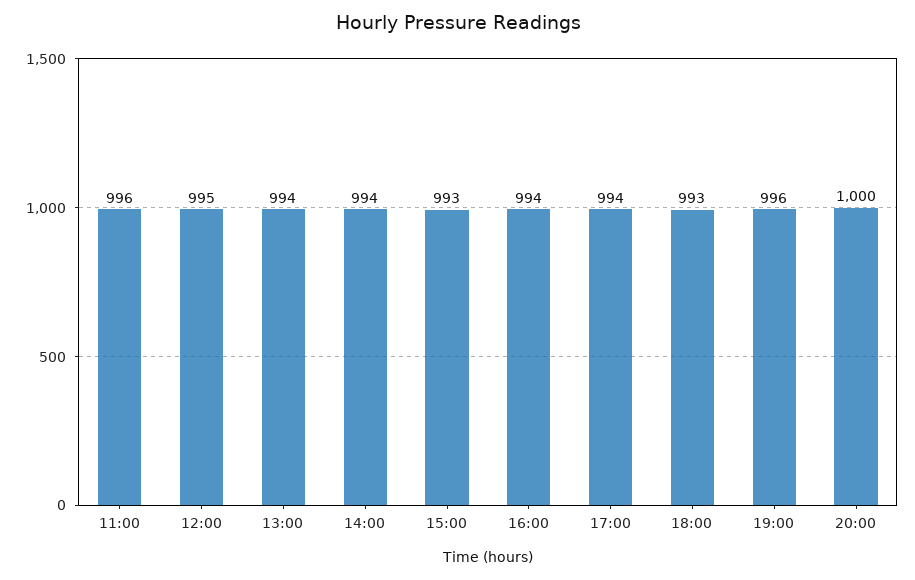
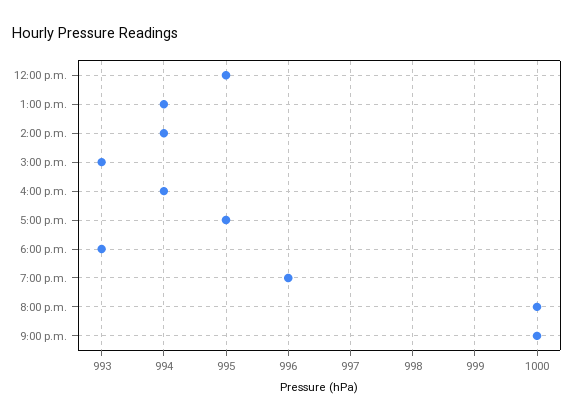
11:00: 996 -> none
17:00: 994 -> 995
9:00 p.m.: none -> 1000

